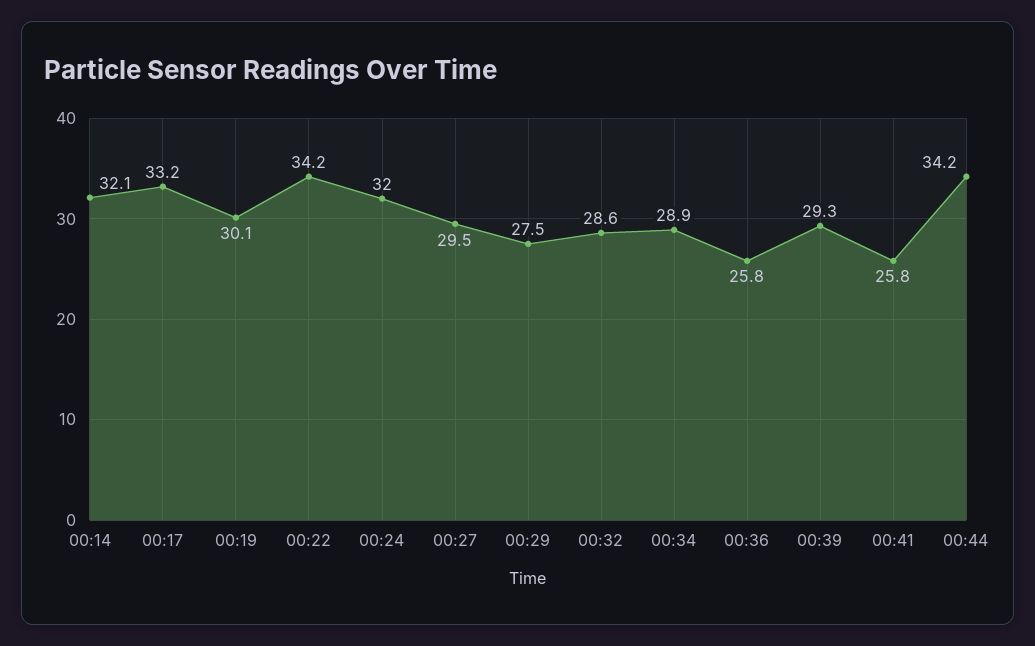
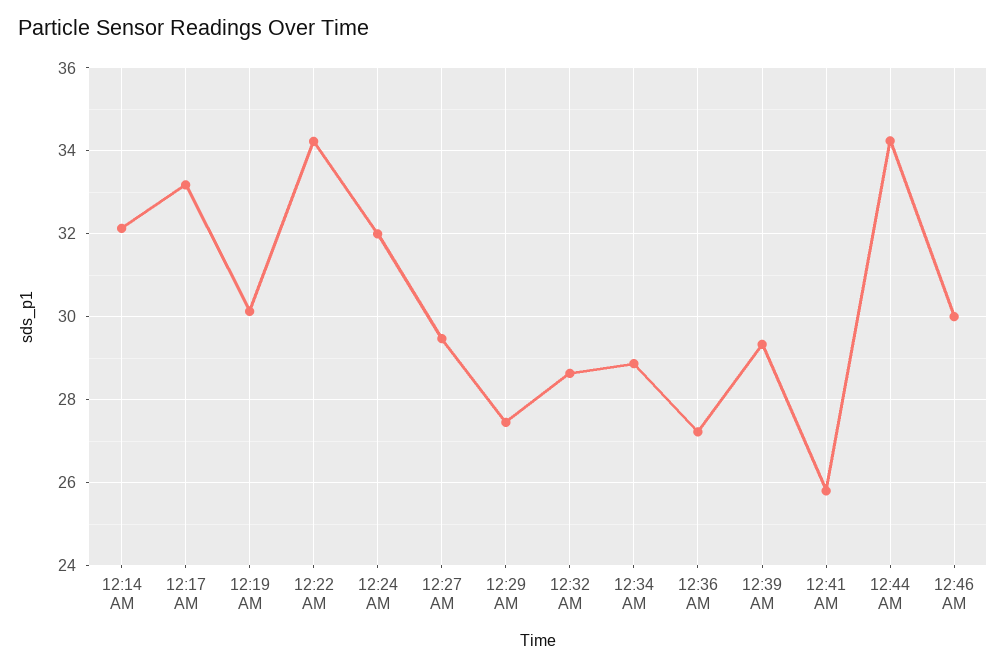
00:36: 25.8 -> 27.2
12:46 AM: none -> 30

